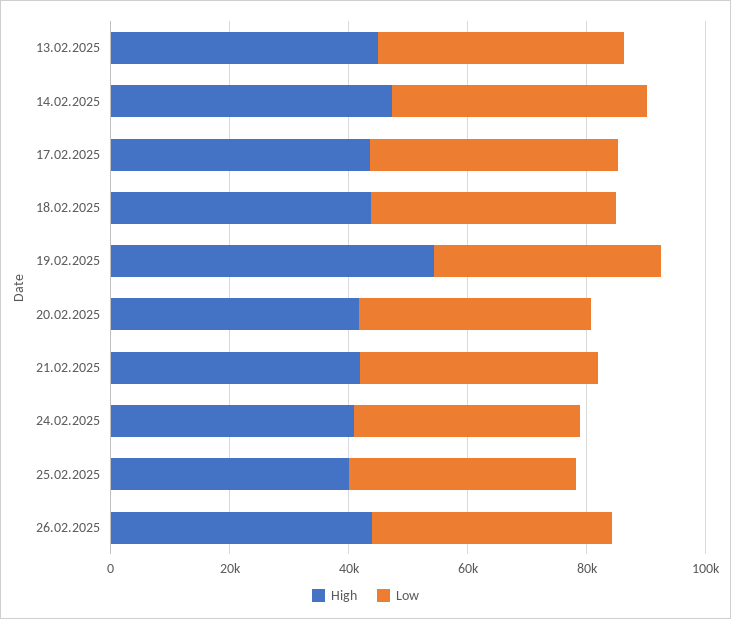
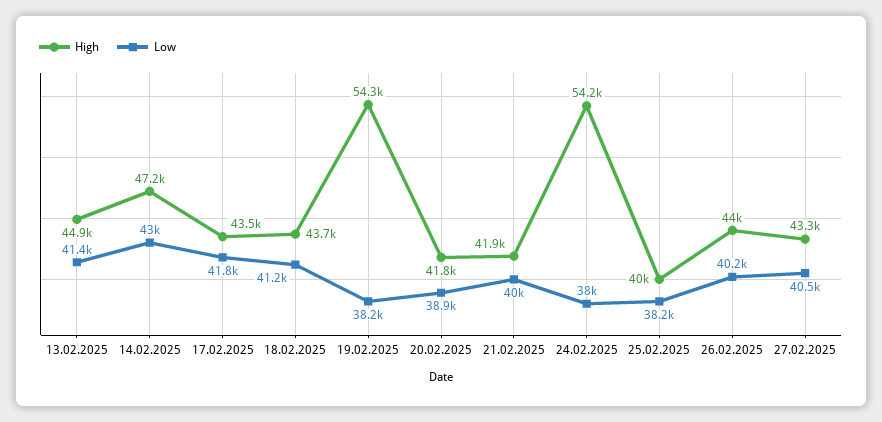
High, 24.02.2025: 40000 -> 54200
High, 27.02.2025: none -> 43300
Low, 27.02.2025: none -> 40500

